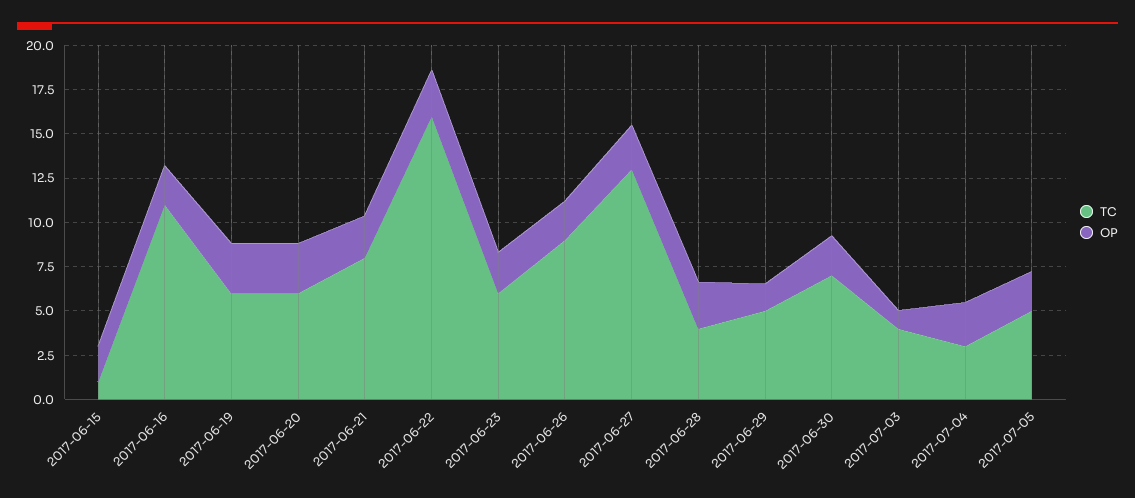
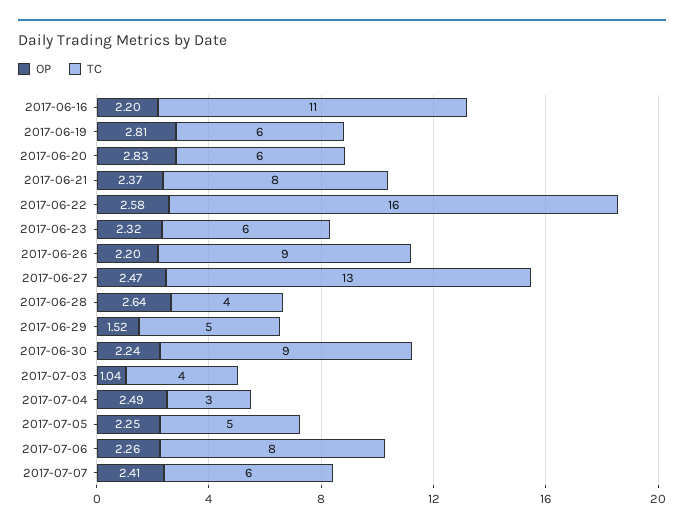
TC, 2017-06-15: 1 -> none
OP, 2017-06-15: 2 -> none
TC, 2017-06-30: 7 -> 9
OP, 2017-07-06: none -> 2.26
TC, 2017-07-06: none -> 8
OP, 2017-07-07: none -> 2.41
TC, 2017-07-07: none -> 6

